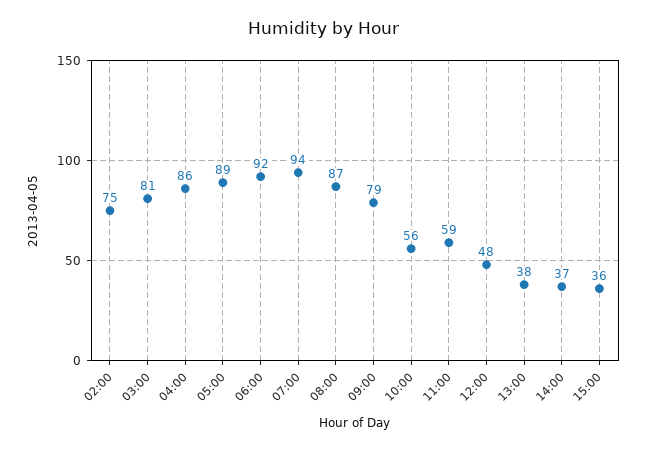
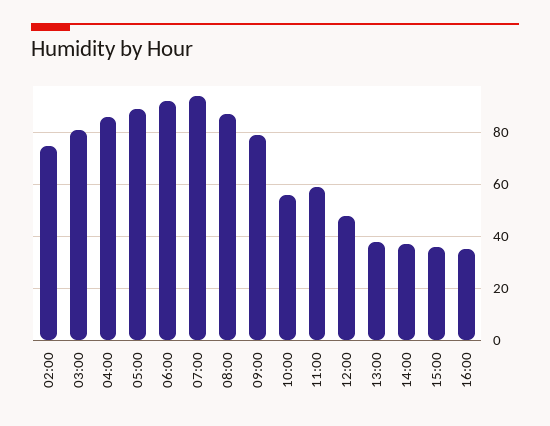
16:00: none -> 35

